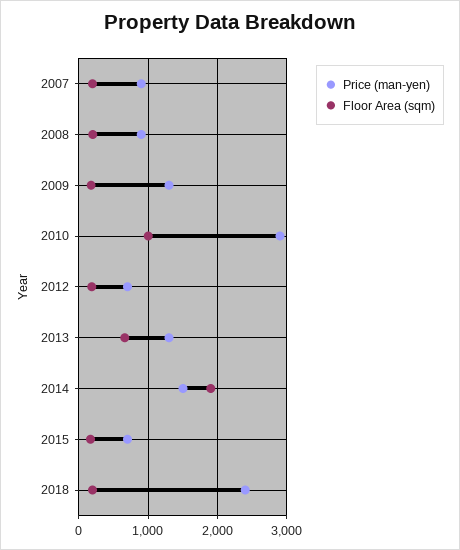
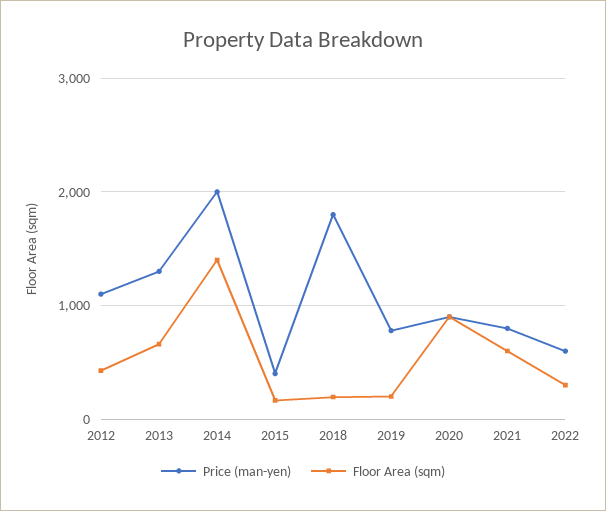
Price (man-yen), 2007: 900 -> none
Floor Area (sqm), 2007: 200 -> none
Price (man-yen), 2008: 900 -> none
Floor Area (sqm), 2008: 200 -> none
Price (man-yen), 2009: 1300 -> none
Floor Area (sqm), 2009: 200 -> none
Price (man-yen), 2010: 2900 -> none
Floor Area (sqm), 2010: 1000 -> none
Price (man-yen), 2012: 700 -> 1100
Floor Area (sqm), 2012: 200 -> 400
Price (man-yen), 2014: 1500 -> 2000
Floor Area (sqm), 2014: 1900 -> 1400
Price (man-yen), 2015: 700 -> 400
Price (man-yen), 2018: 2400 -> 1800
Price (man-yen), 2019: none -> 800
Floor Area (sqm), 2019: none -> 200
Price (man-yen), 2020: none -> 900
Floor Area (sqm), 2020: none -> 900
Price (man-yen), 2021: none -> 800
Floor Area (sqm), 2021: none -> 600
Price (man-yen), 2022: none -> 600
Floor Area (sqm), 2022: none -> 300

